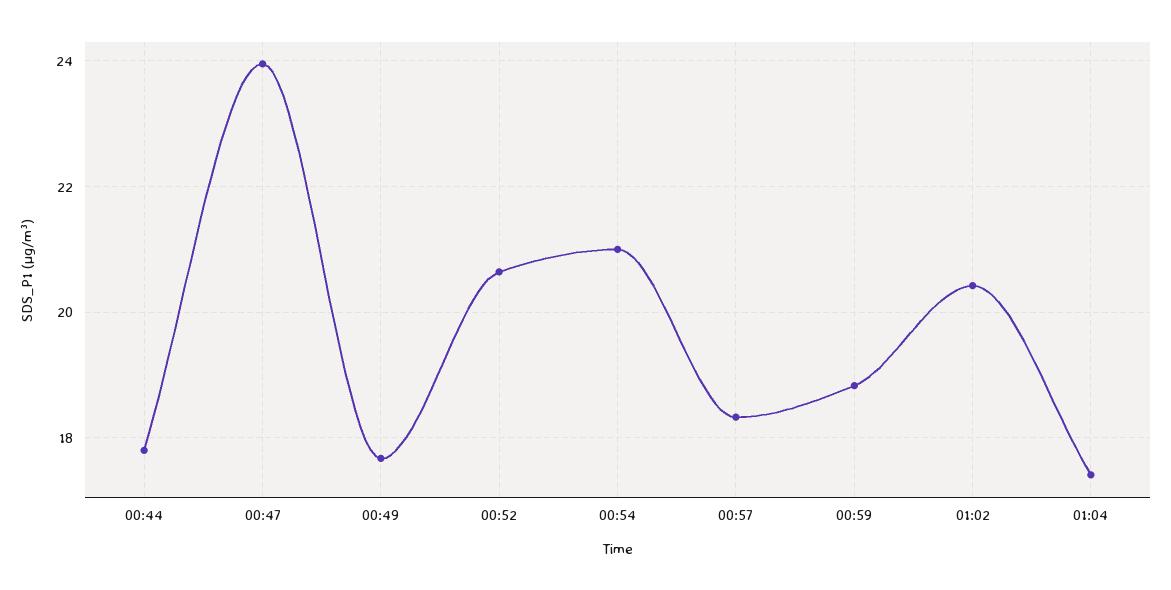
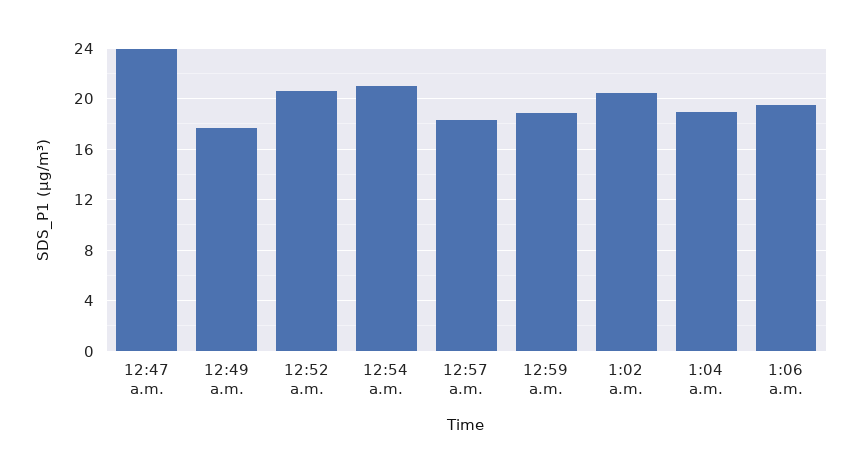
00:44: 17.8 -> none
01:04: 17.4 -> 19
1:06 a.m.: none -> 19.5

